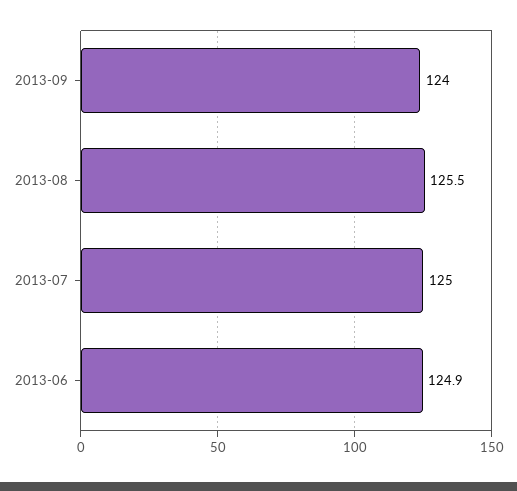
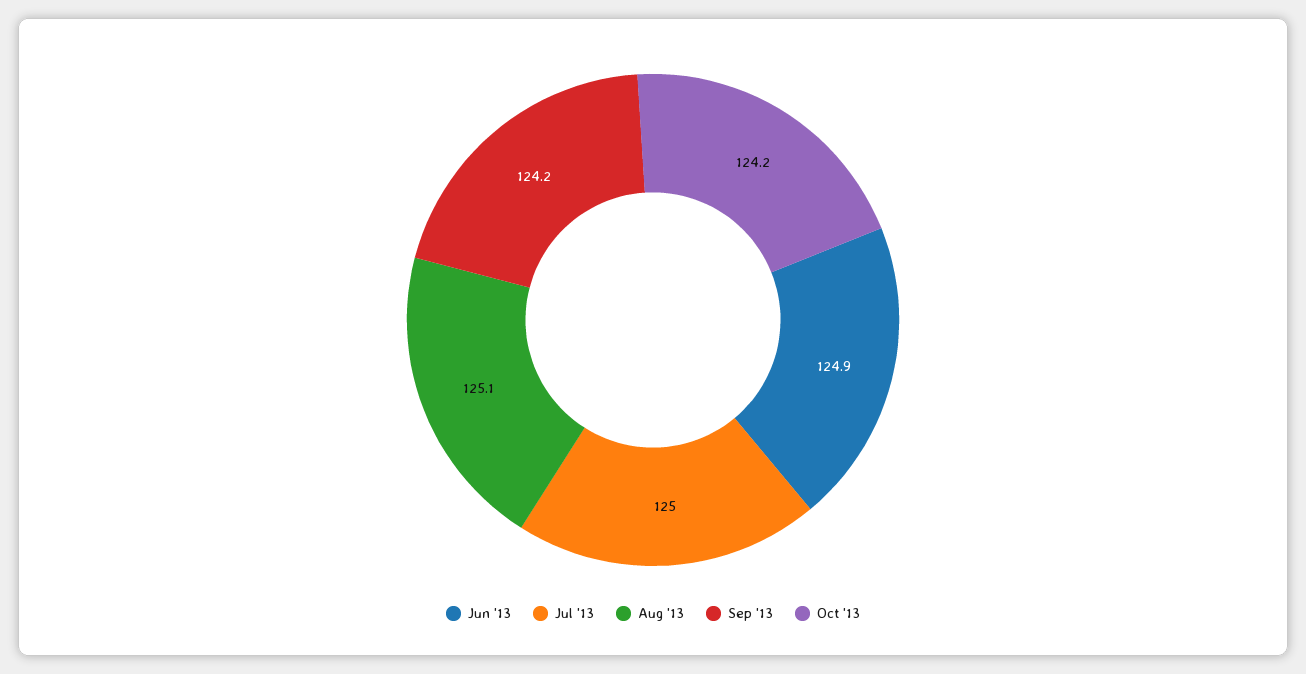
2013-09: 124 -> 124.2
2013-08: 125.5 -> 125.1
Oct '13: none -> 124.2

